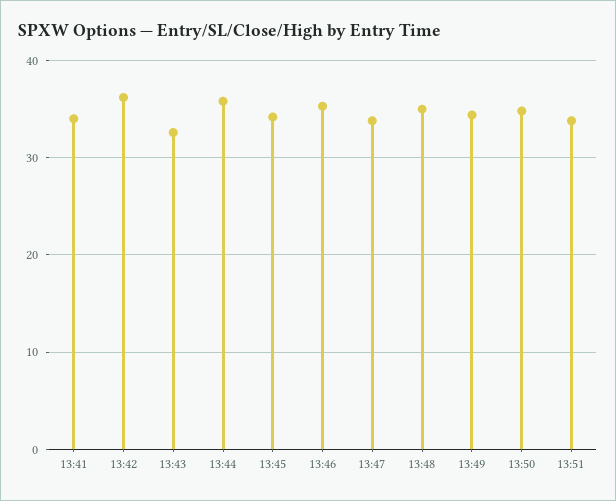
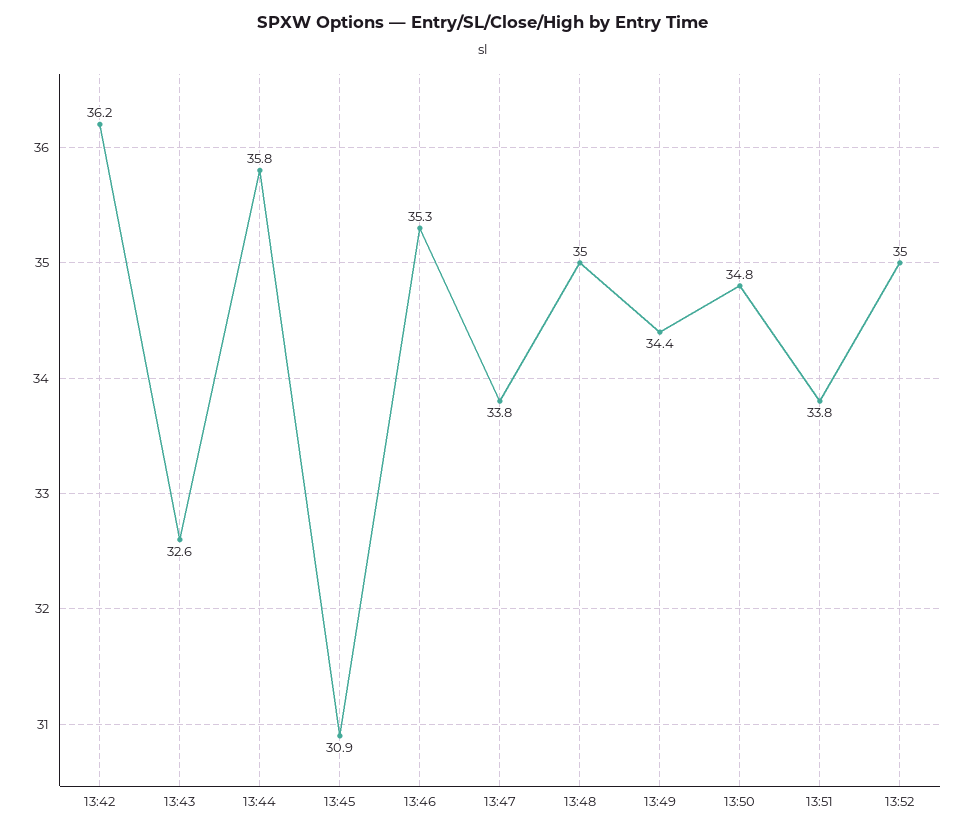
13:41: 34 -> none
13:45: 34 -> 30.9
13:52: none -> 35

